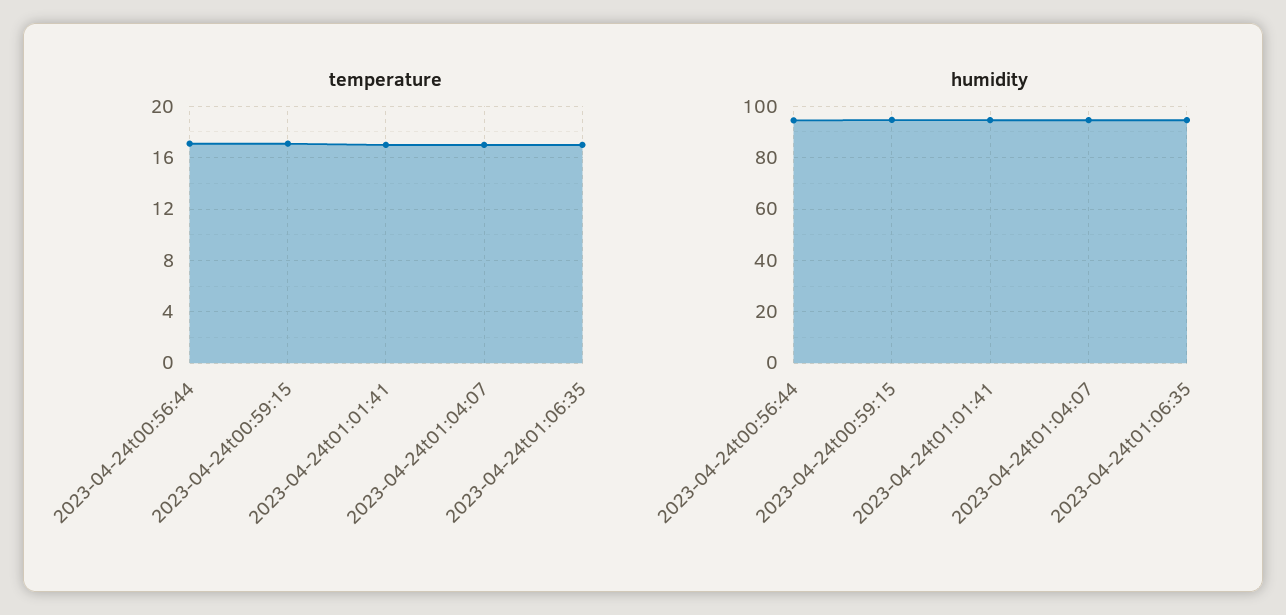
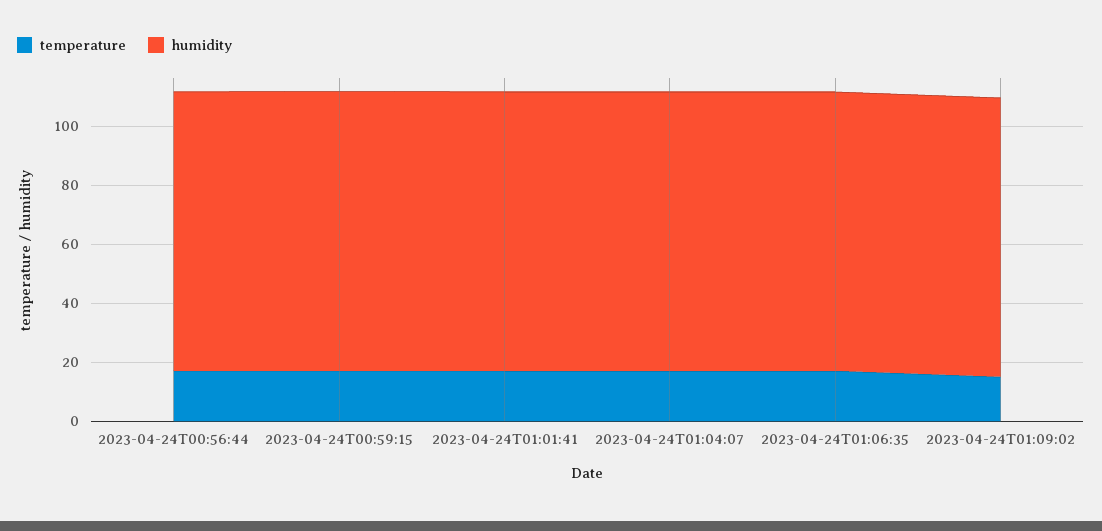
temperature, 2023-04-24T01:09:02: none -> 15
humidity, 2023-04-24T01:09:02: none -> 95

